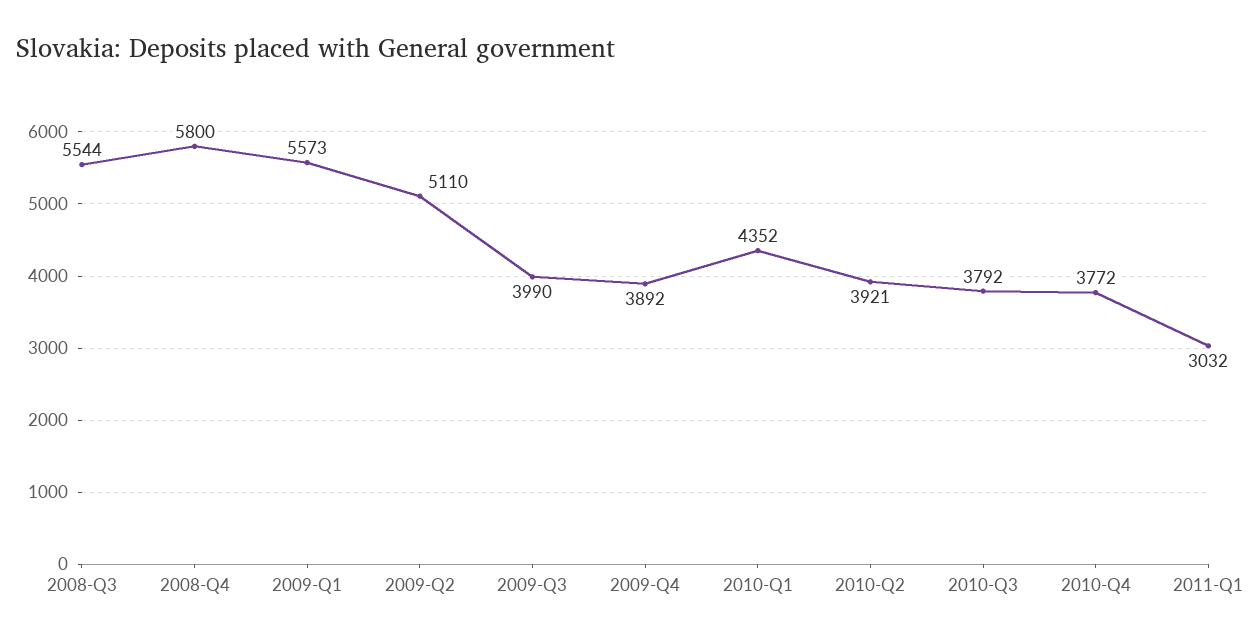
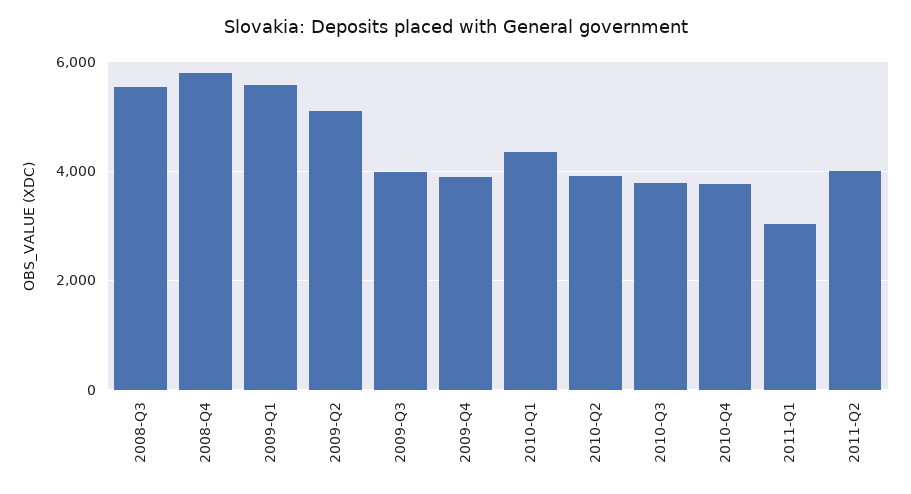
2011-Q2: none -> 4000

